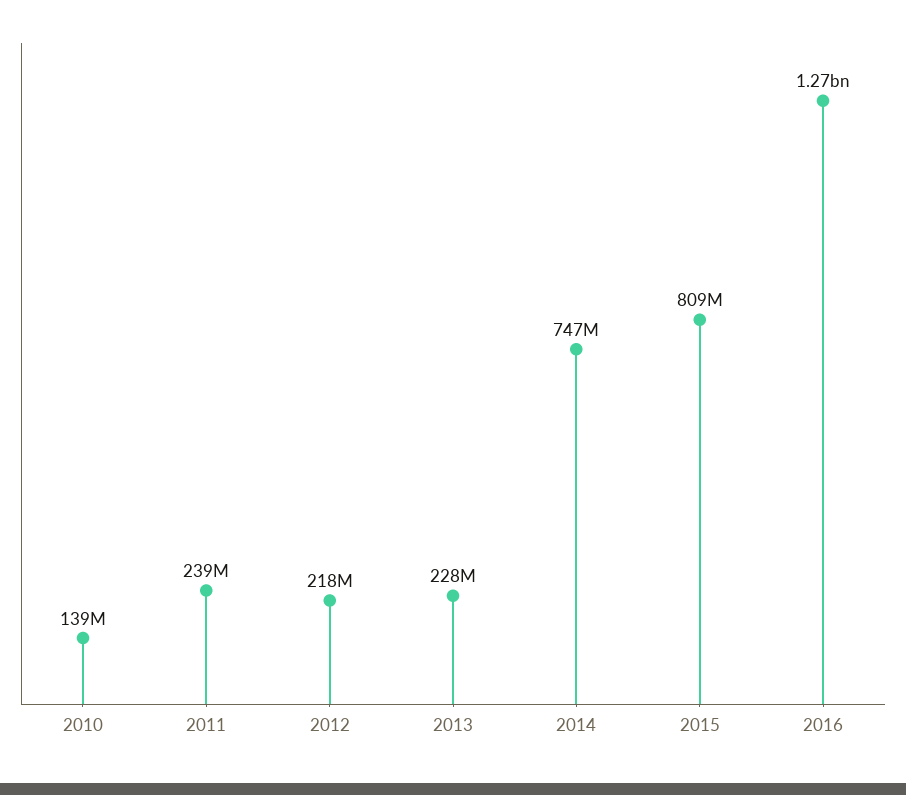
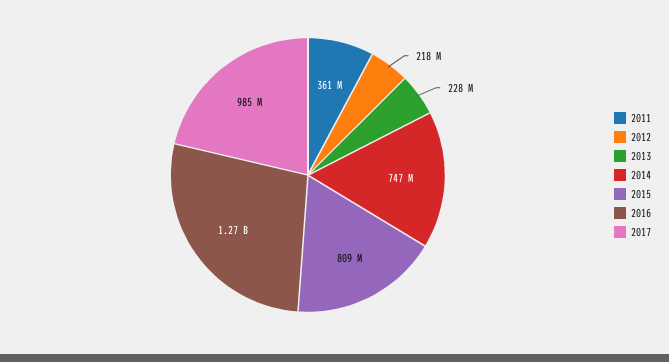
2010: 139000000 -> none
2011: 239000000 -> 361000000
2017: none -> 985000000

